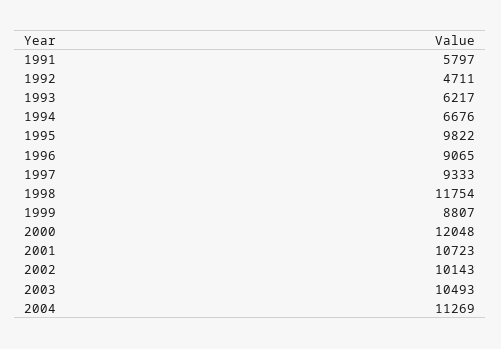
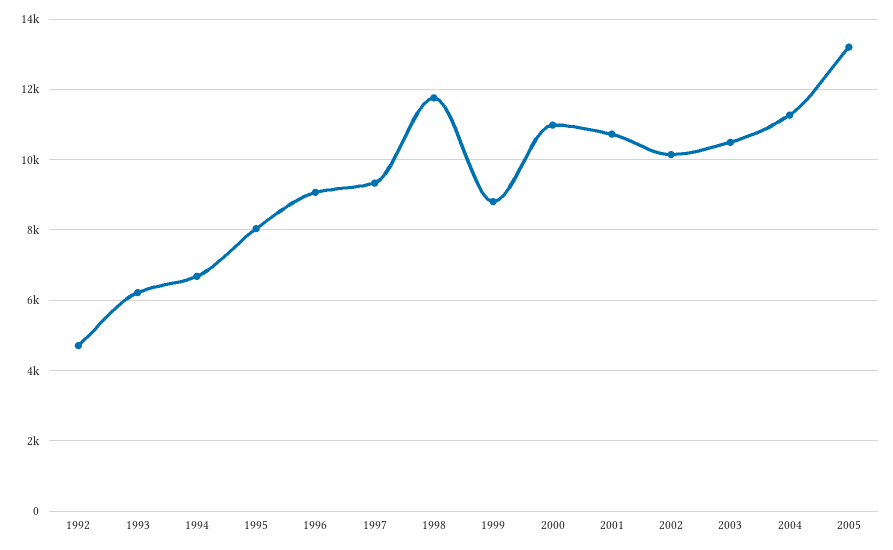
1991: 5797 -> none
1995: 9822 -> 8000
2000: 12048 -> 11000
2005: none -> 13200

